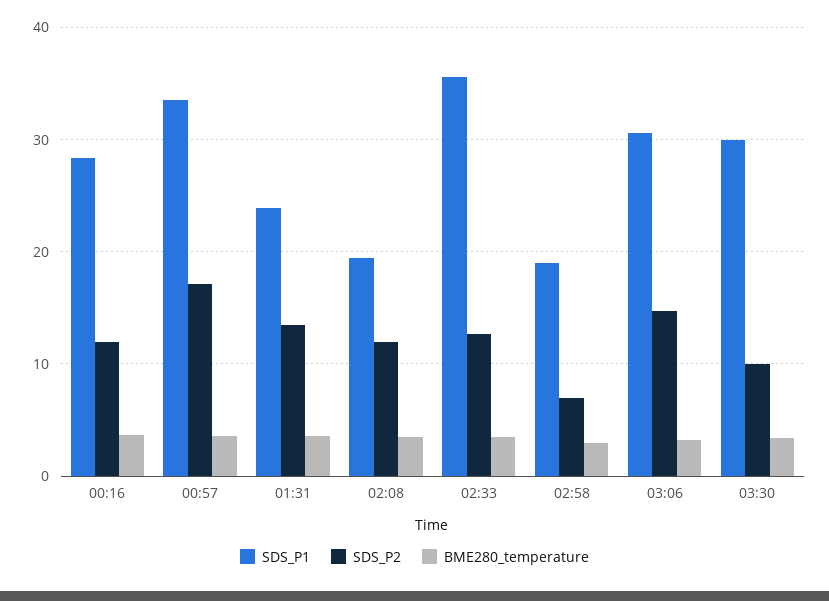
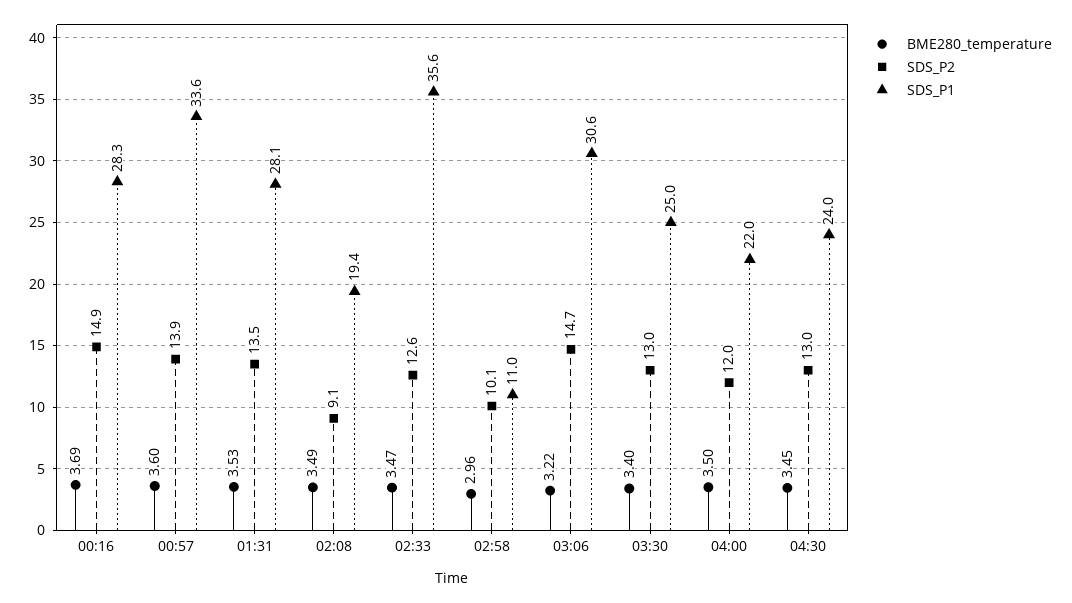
SDS_P2, 00:16: 12 -> 14.9
SDS_P2, 00:57: 17 -> 13.9
SDS_P1, 01:31: 24 -> 28.1
SDS_P2, 02:08: 12 -> 9.1
SDS_P1, 02:58: 19 -> 11
SDS_P2, 02:58: 7 -> 10.1
SDS_P1, 03:30: 30 -> 25
SDS_P2, 03:30: 10 -> 13
BME280_temperature, 04:00: none -> 3.5
SDS_P2, 04:00: none -> 12
SDS_P1, 04:00: none -> 22
BME280_temperature, 04:30: none -> 3.45
SDS_P2, 04:30: none -> 13
SDS_P1, 04:30: none -> 24

